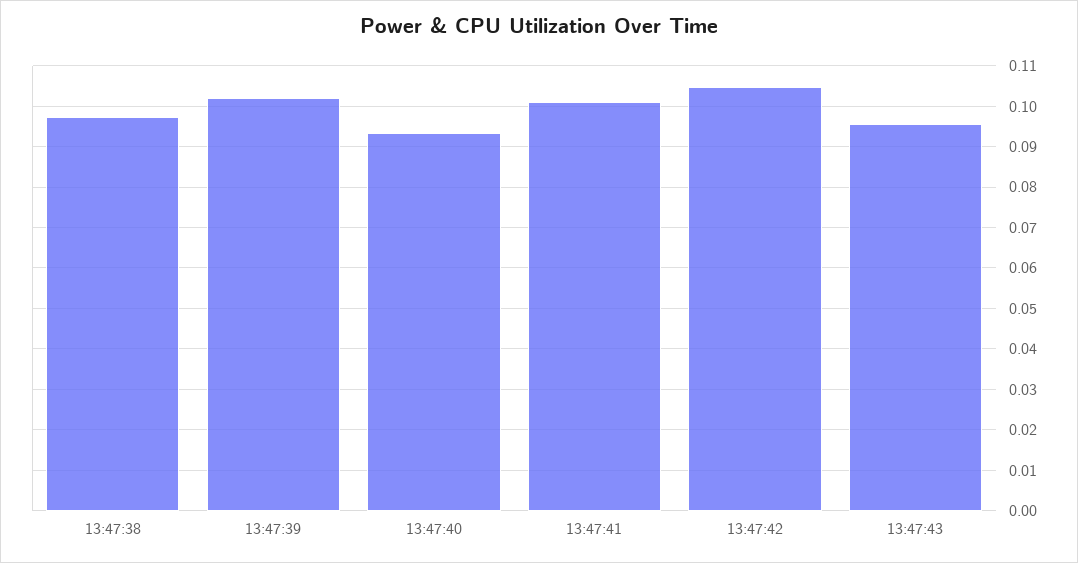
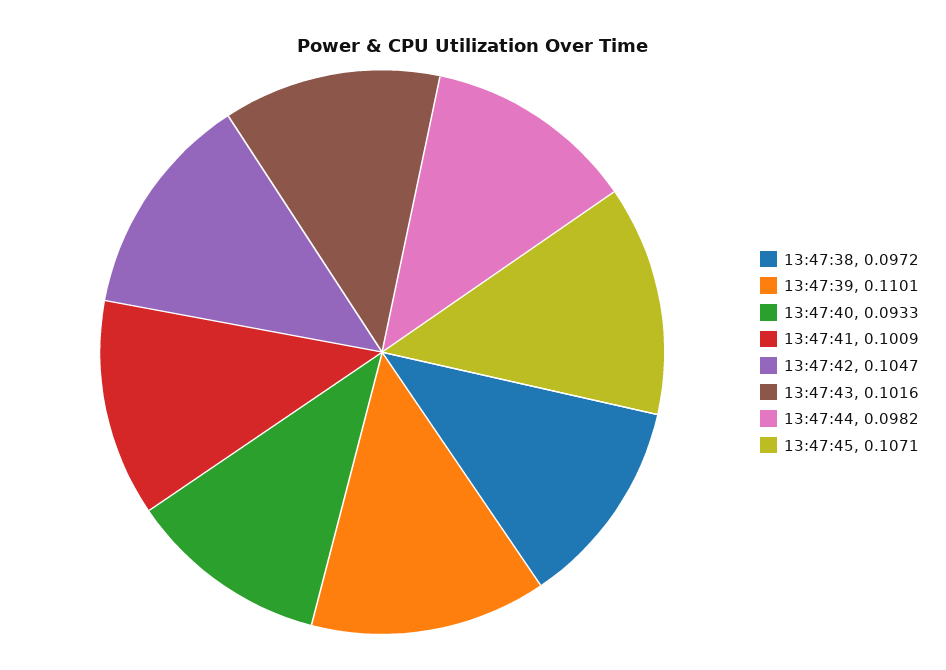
13:47:39: 0.102 -> 0.1101
13:47:43: 0.096 -> 0.1016
13:47:44: none -> 0.0982
13:47:45: none -> 0.1071

